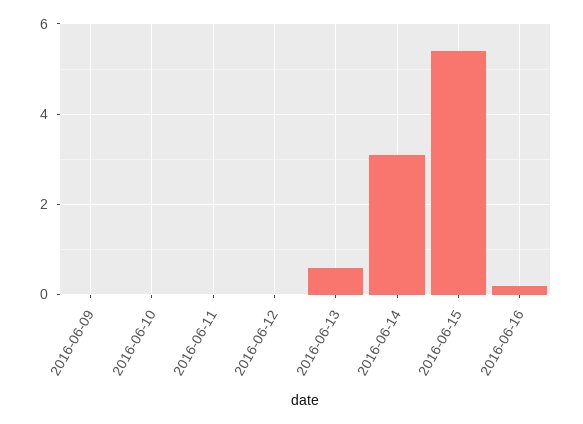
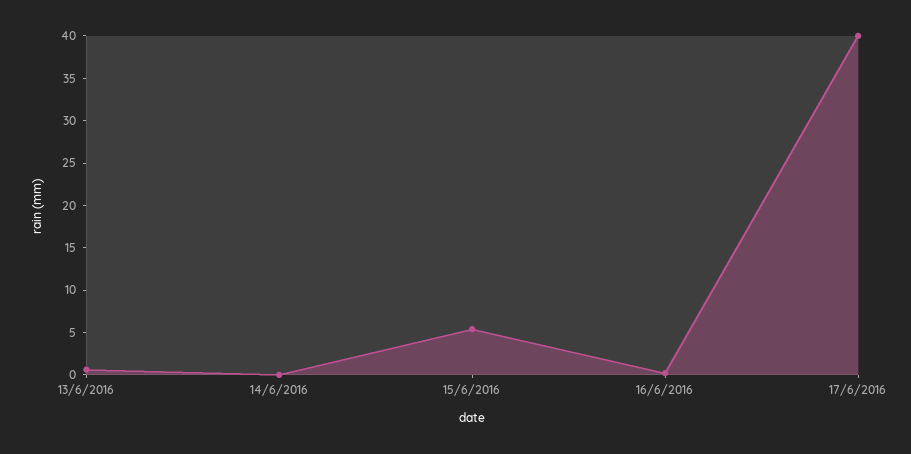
2016-06-09: 0 -> none
2016-06-10: 0 -> none
2016-06-11: 0 -> none
2016-06-12: 0 -> none
2016-06-14: 3 -> 0
17/6/2016: none -> 40

